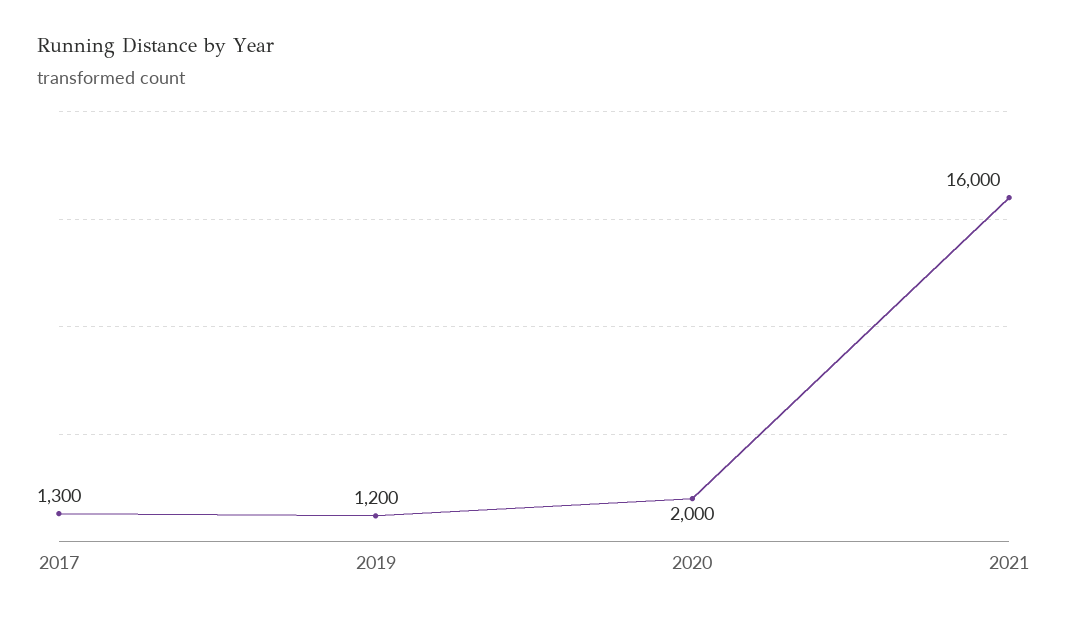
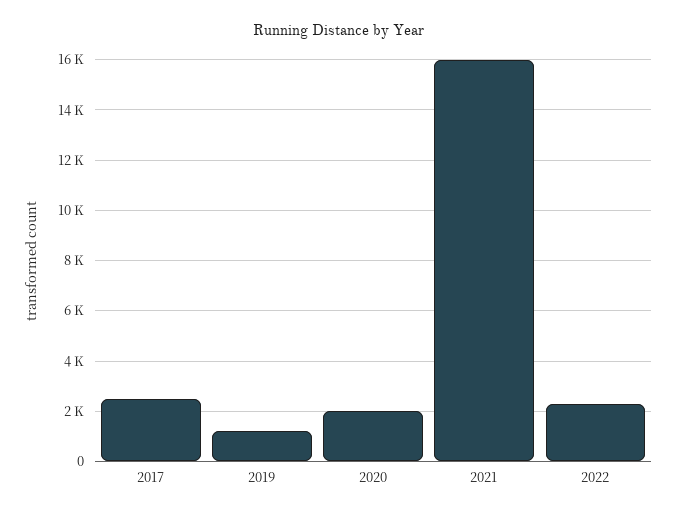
2017: 1300 -> 2500
2022: none -> 2250

